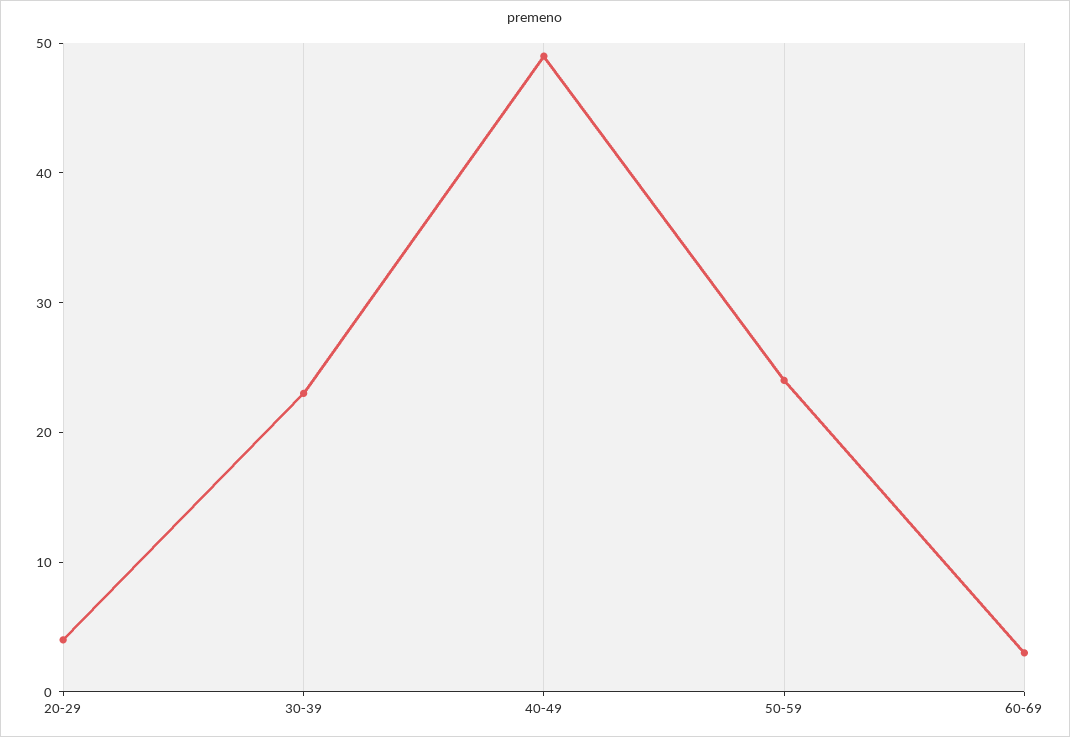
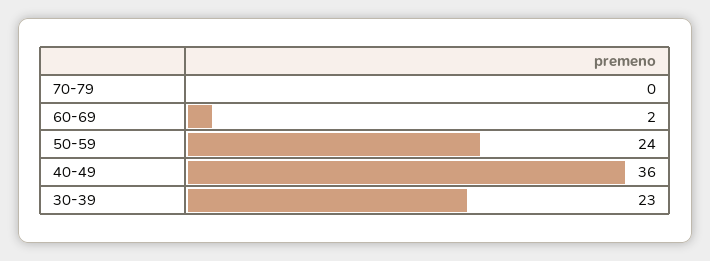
20-29: 4 -> none
40-49: 49 -> 36
60-69: 3 -> 2
70-79: none -> 0

